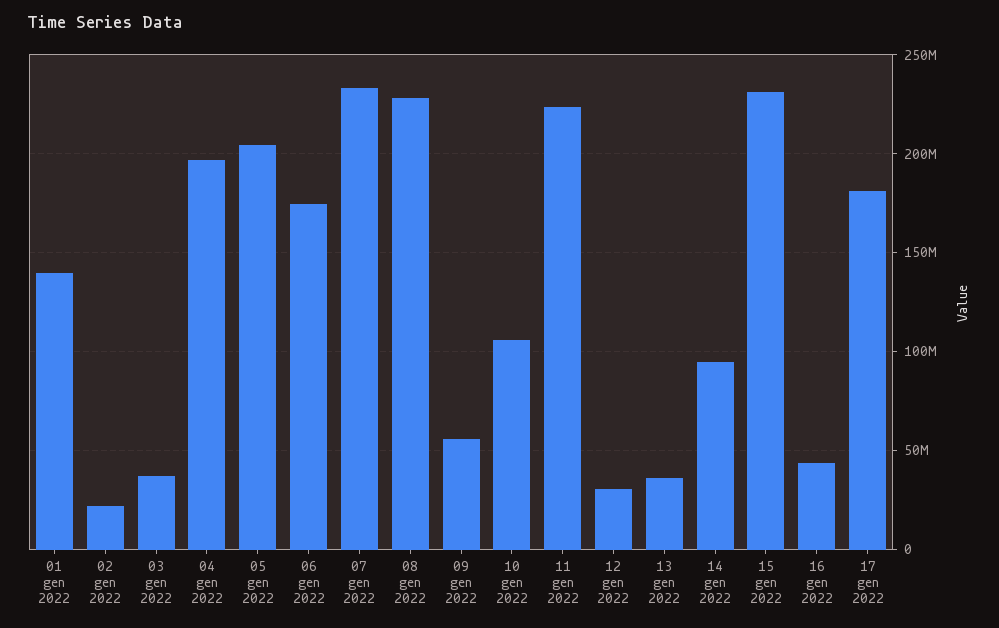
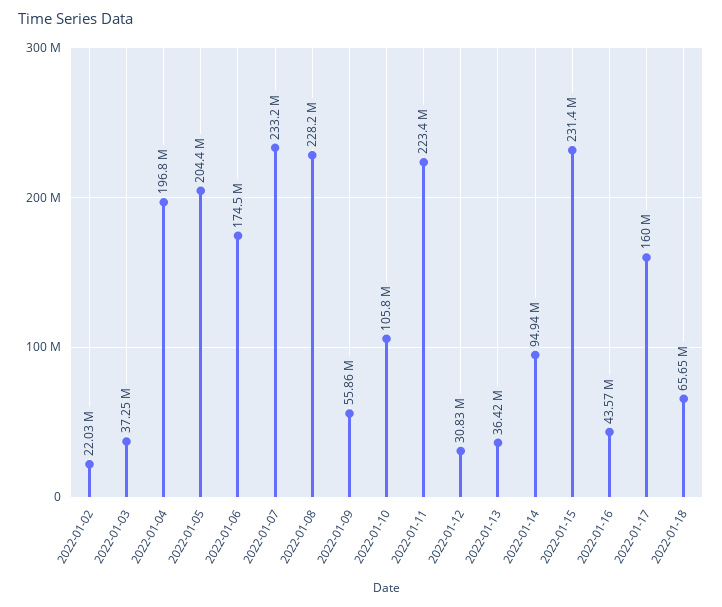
01 gen 2022: 140000000 -> none
17 gen 2022: 180000000 -> 160000000
2022-01-18: none -> 65650000

